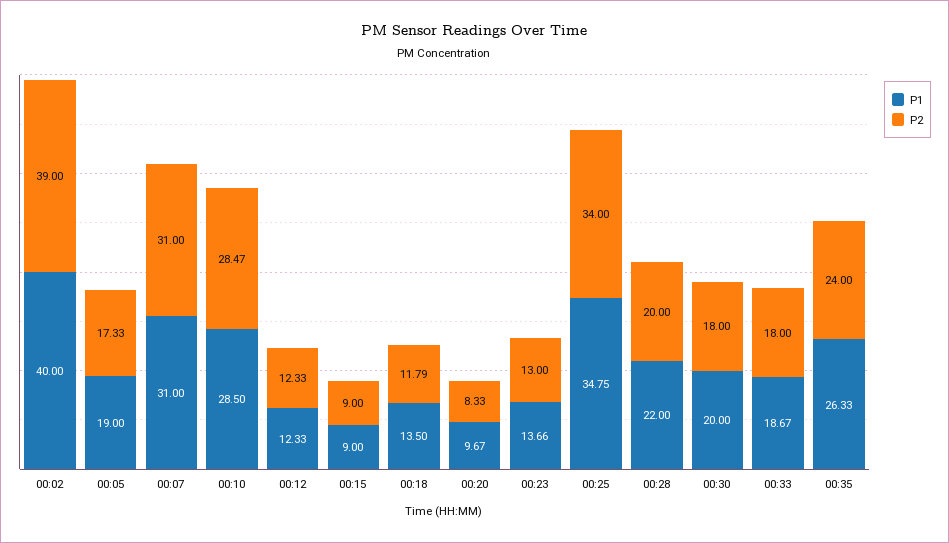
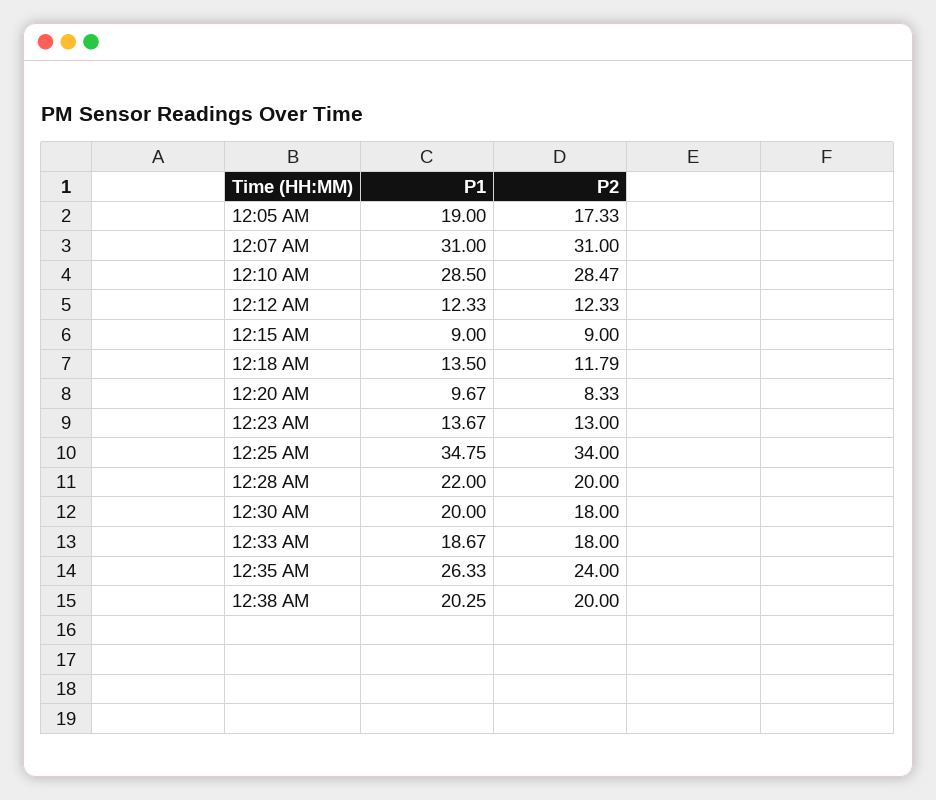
P1, 00:02: 40 -> none
P2, 00:02: 39 -> none
P1, 00:23: 13.66 -> 13.67
P1, 12:38 AM: none -> 20.25
P2, 12:38 AM: none -> 20

